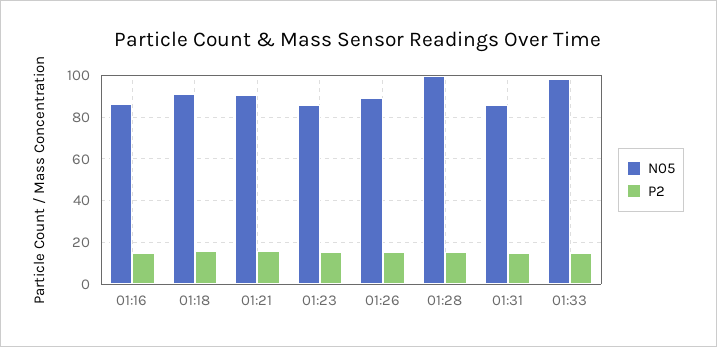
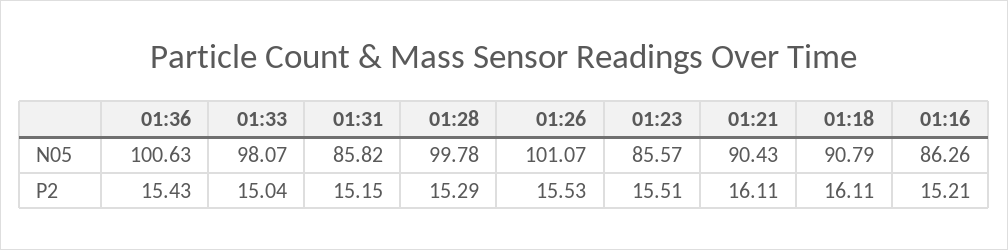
N05, 01:26: 90 -> 101.07
N05, 01:36: none -> 100.63
P2, 01:36: none -> 15.43

